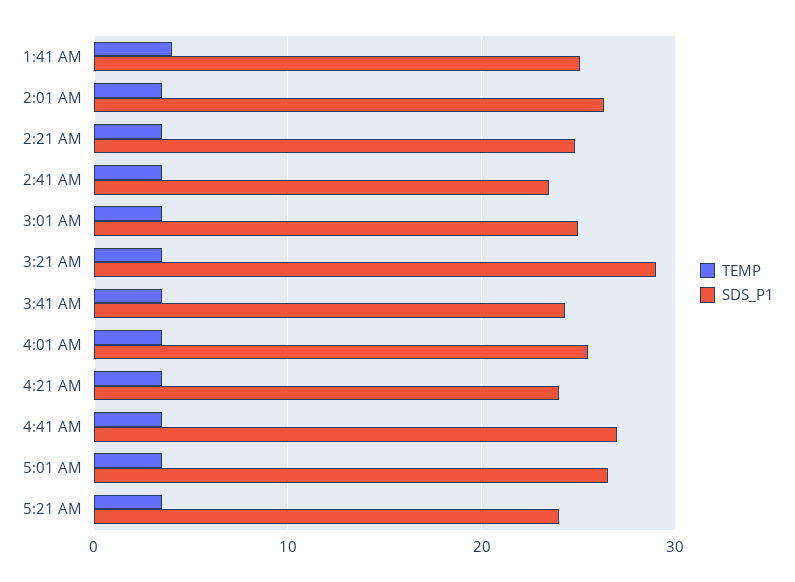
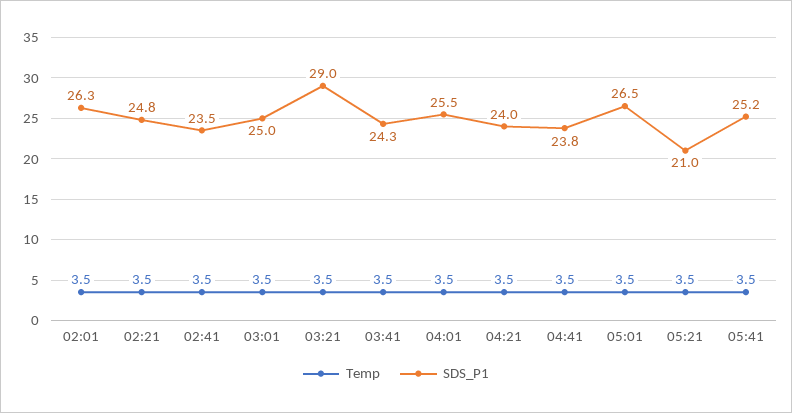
TEMP, 1:41 AM: 4 -> none
SDS_P1, 1:41 AM: 25 -> none
SDS_P1, 4:41 AM: 27 -> 23.8
SDS_P1, 5:21 AM: 24 -> 21
TEMP, 05:41: none -> 3.5
SDS_P1, 05:41: none -> 25.2

